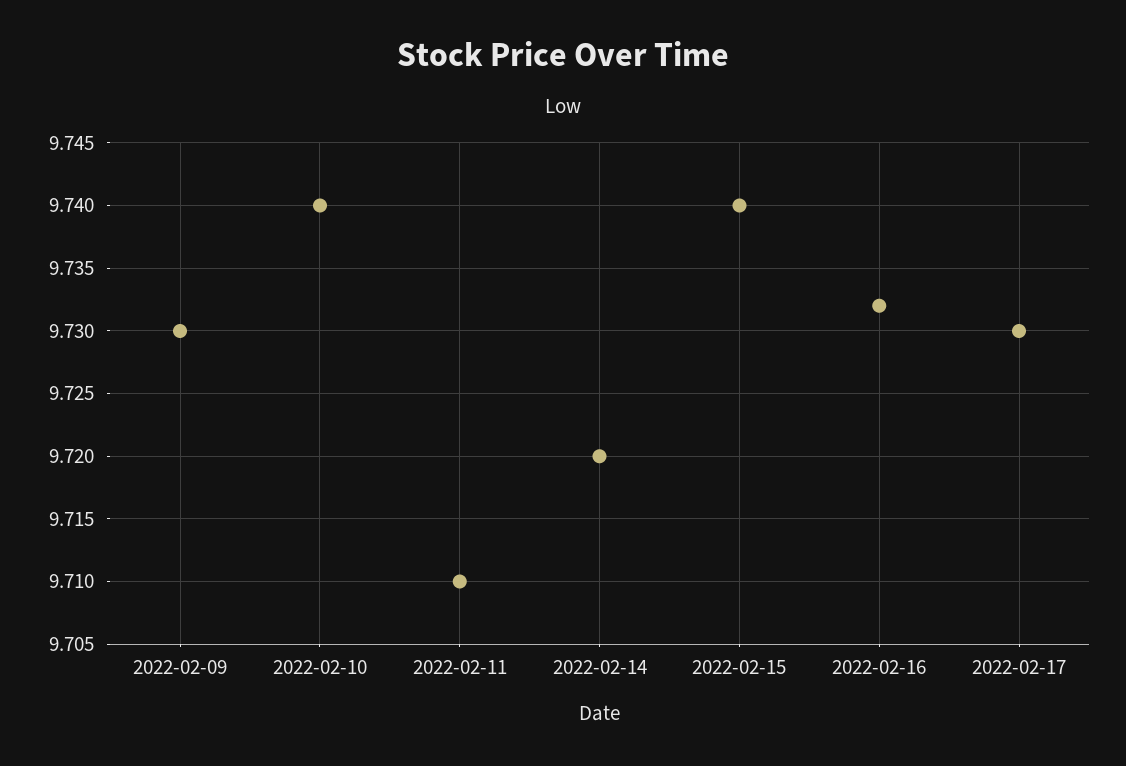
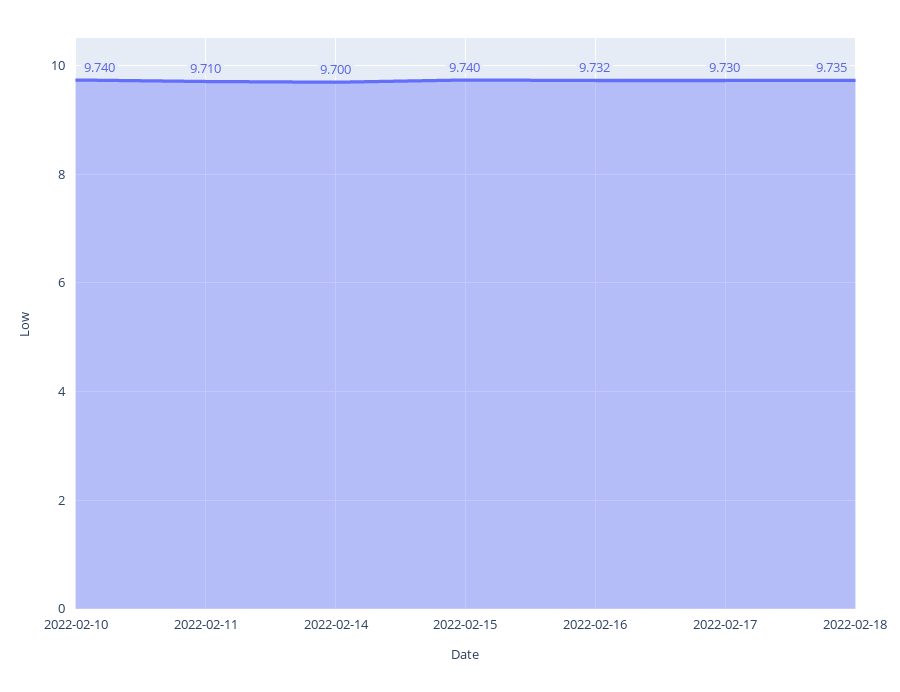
2022-02-09: 9.73 -> none
2022-02-14: 9.72 -> 9.7
2022-02-18: none -> 9.735

